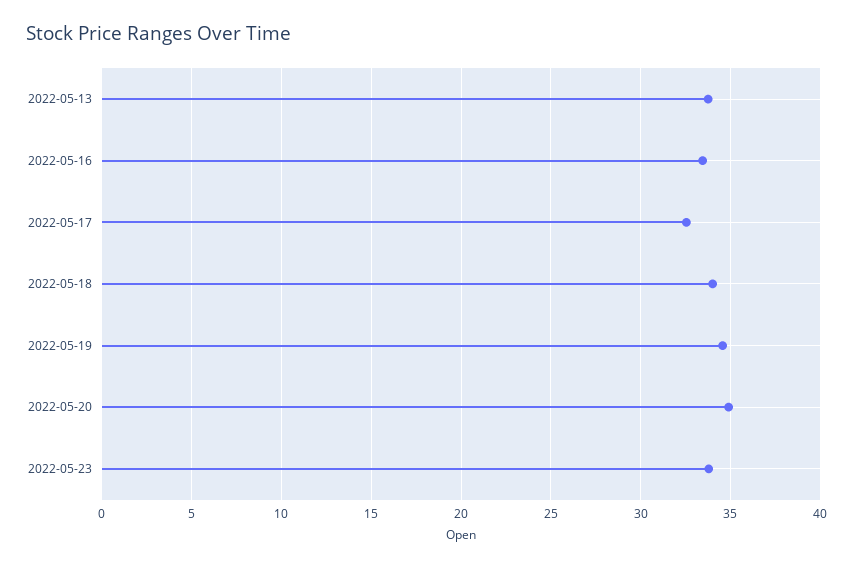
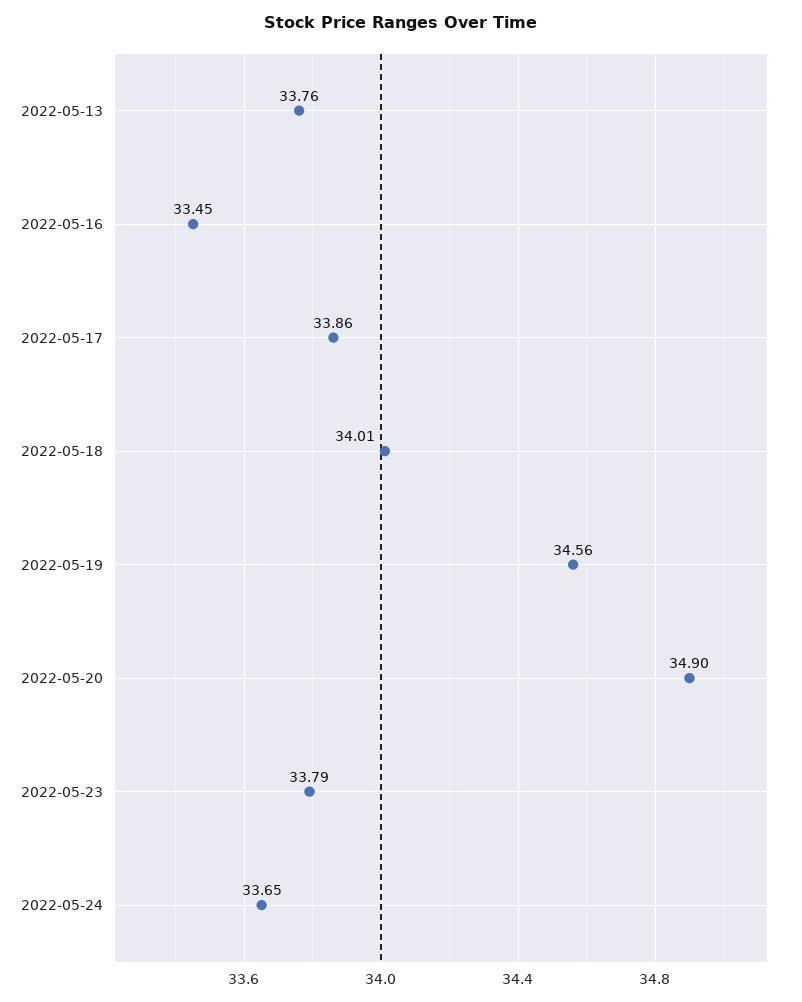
2022-05-17: 32.5 -> 33.86
2022-05-24: none -> 33.65

